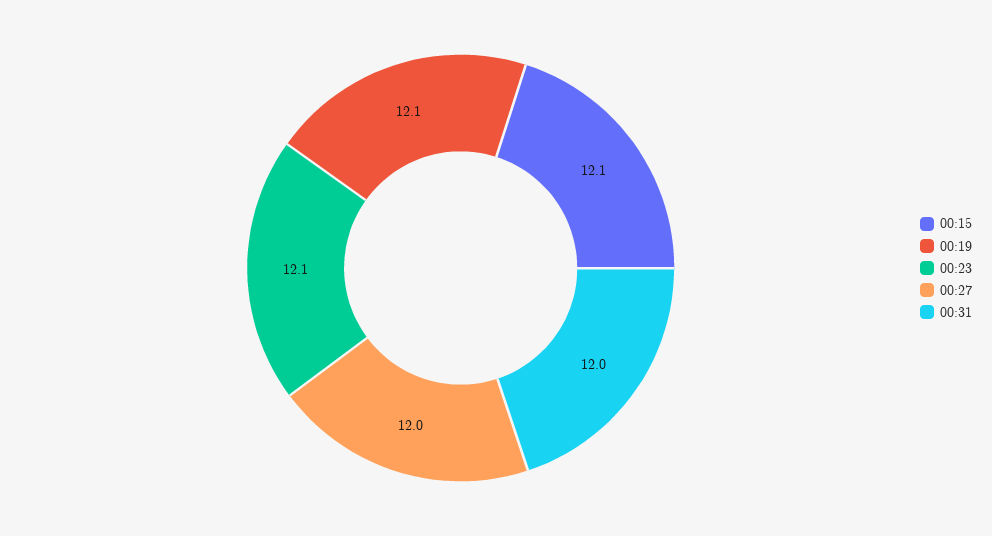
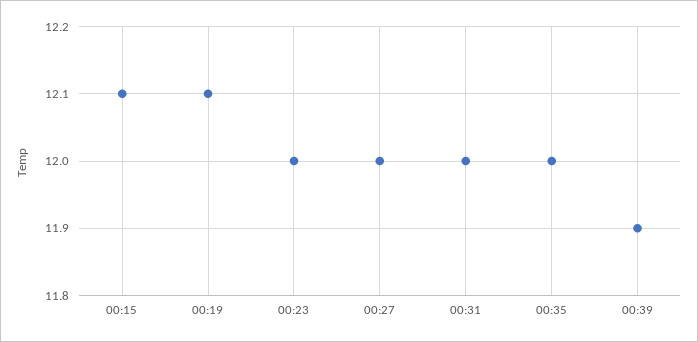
00:23: 12.1 -> 12
00:35: none -> 12
00:39: none -> 11.9

